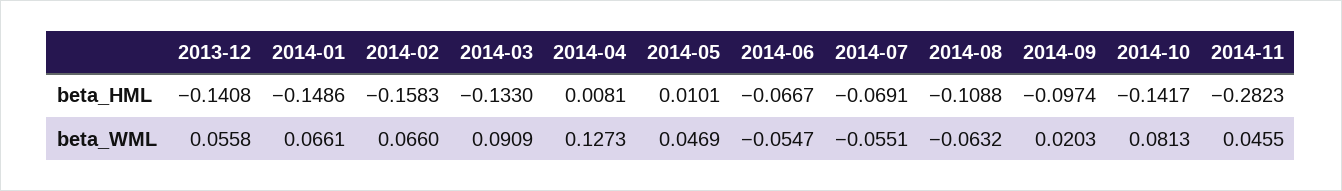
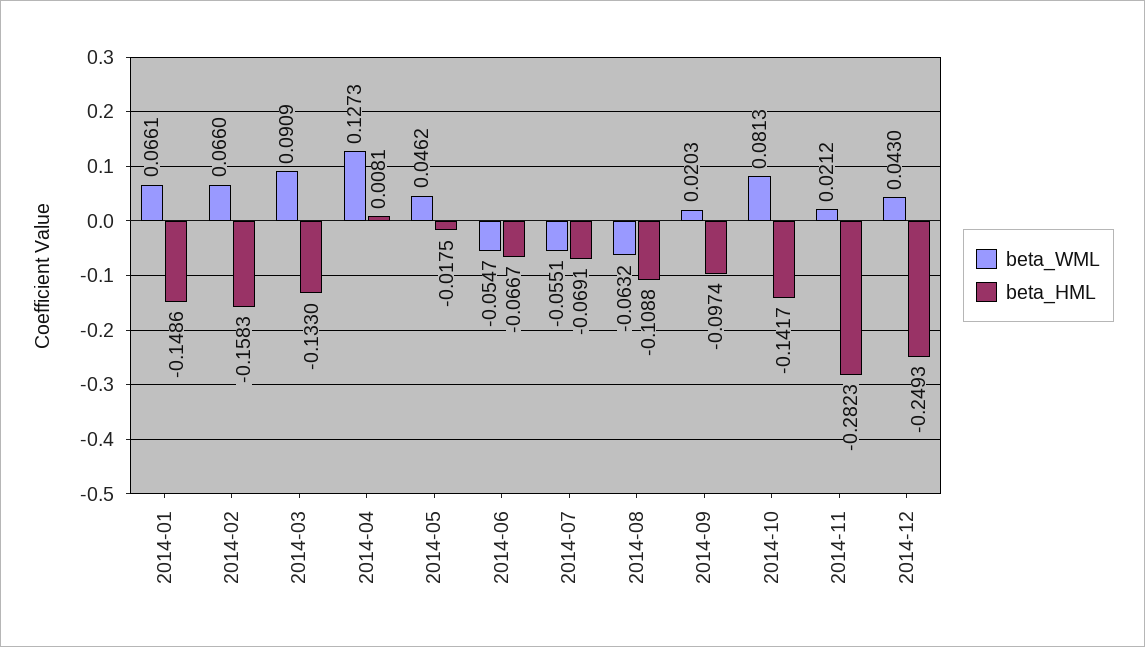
beta_HML, 2013-12: -0.1408 -> none
beta_HML, 2014-05: 0.0101 -> -0.0175
beta_WML, 2013-12: 0.0558 -> none
beta_WML, 2014-05: 0.0469 -> 0.0462
beta_WML, 2014-11: 0.0455 -> 0.0212
beta_WML, 2014-12: none -> 0.043
beta_HML, 2014-12: none -> -0.2493

